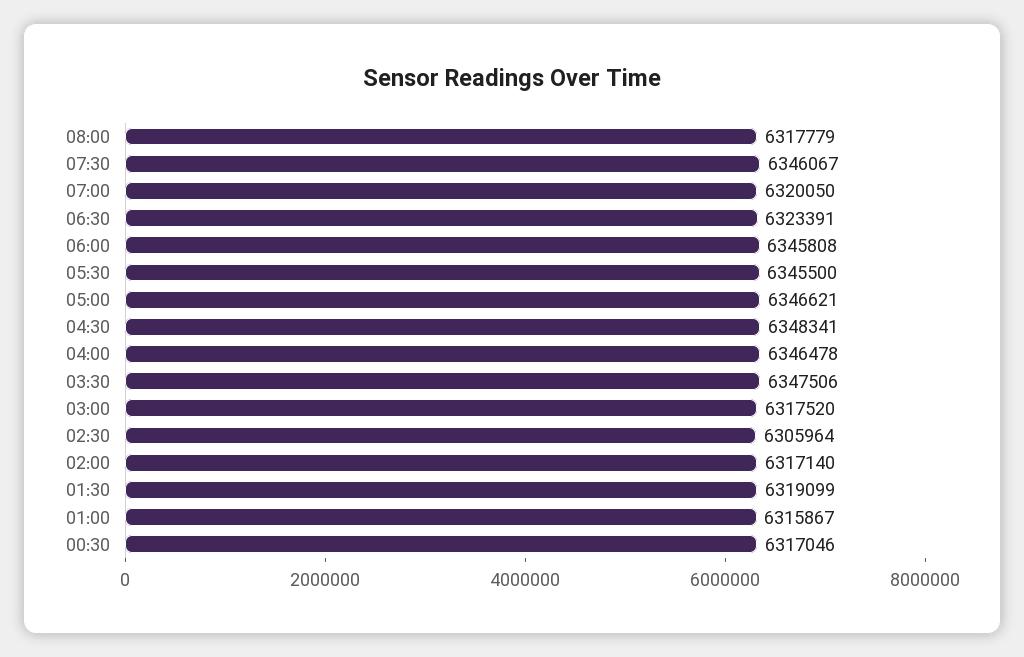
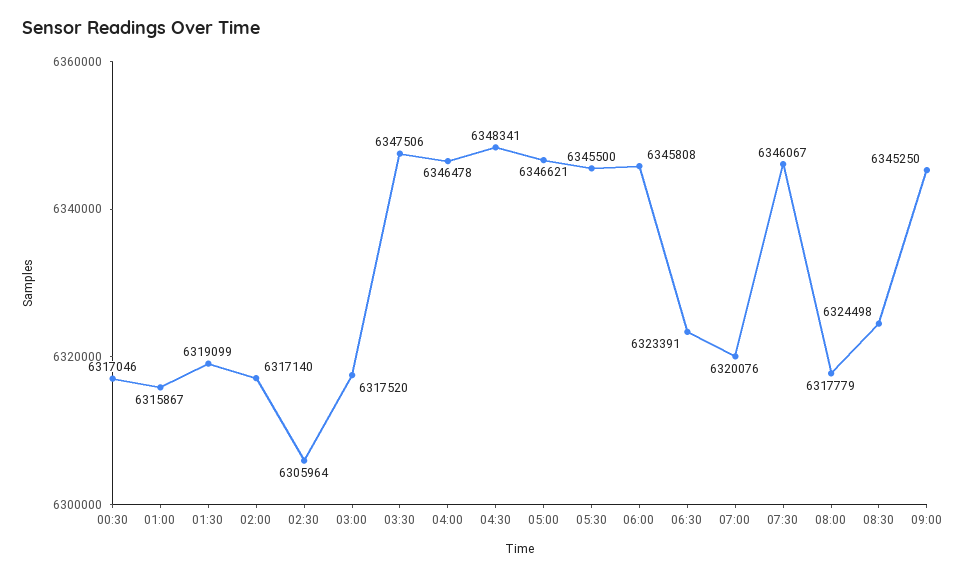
07:00: 6320050 -> 6320076
08:30: none -> 6324498
09:00: none -> 6345250

